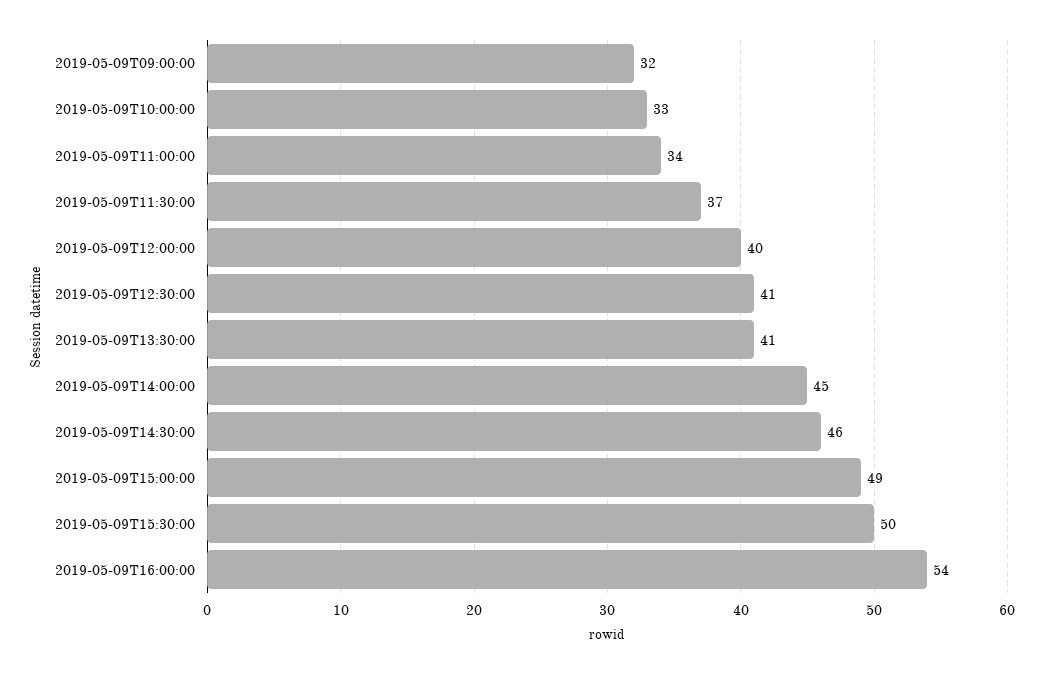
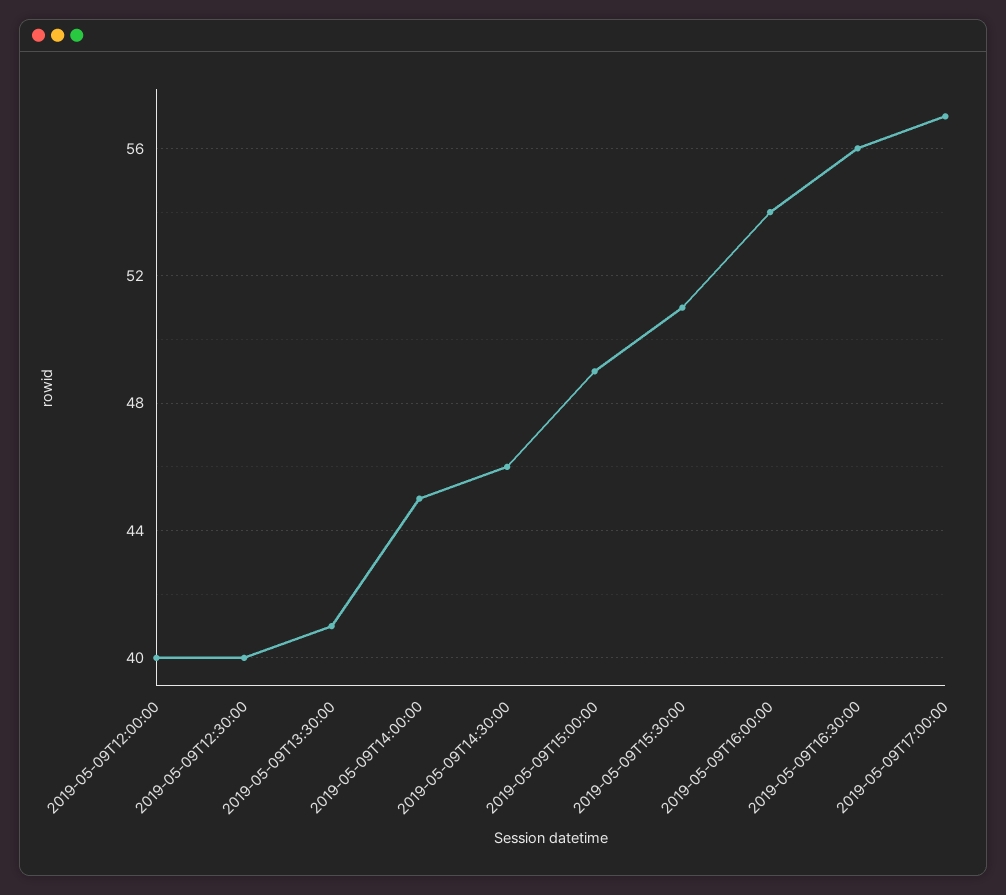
2019-05-09T09:00:00: 32 -> none
2019-05-09T10:00:00: 33 -> none
2019-05-09T11:00:00: 34 -> none
2019-05-09T11:30:00: 37 -> none
2019-05-09T12:30:00: 41 -> 40
2019-05-09T15:30:00: 50 -> 51
2019-05-09T16:30:00: none -> 56
2019-05-09T17:00:00: none -> 57

